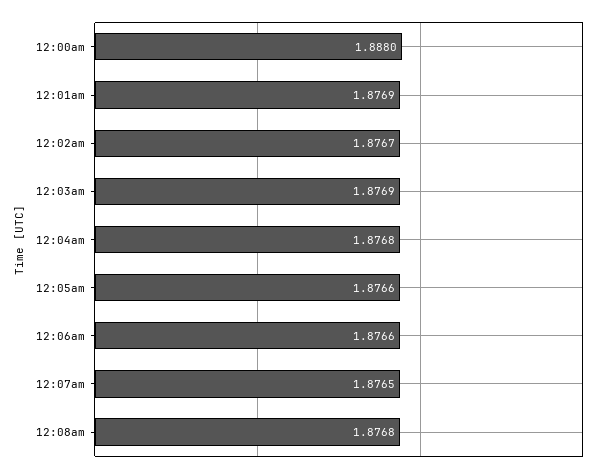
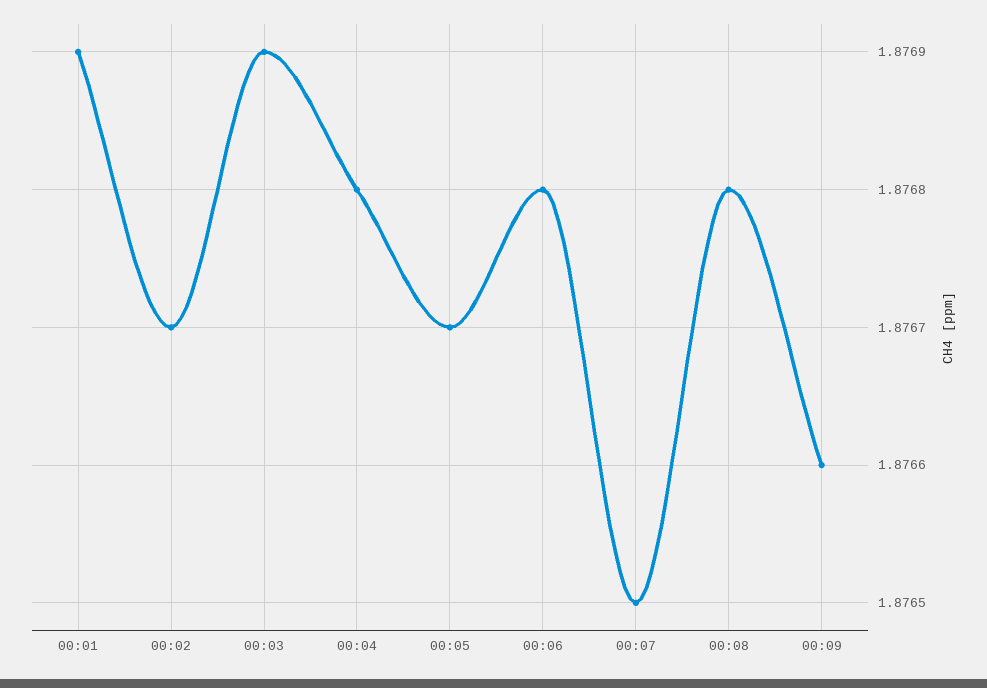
12:00am: 1.888 -> none
12:05am: 1.8766 -> 1.8767
12:06am: 1.8766 -> 1.8768
00:09: none -> 1.8766

